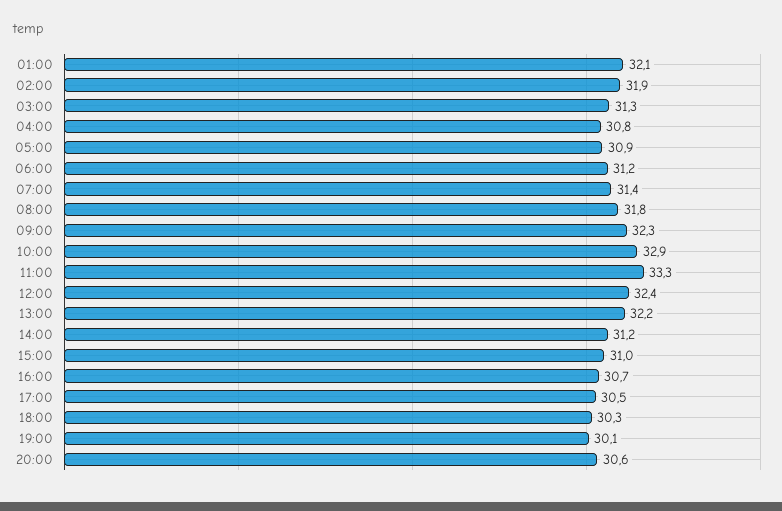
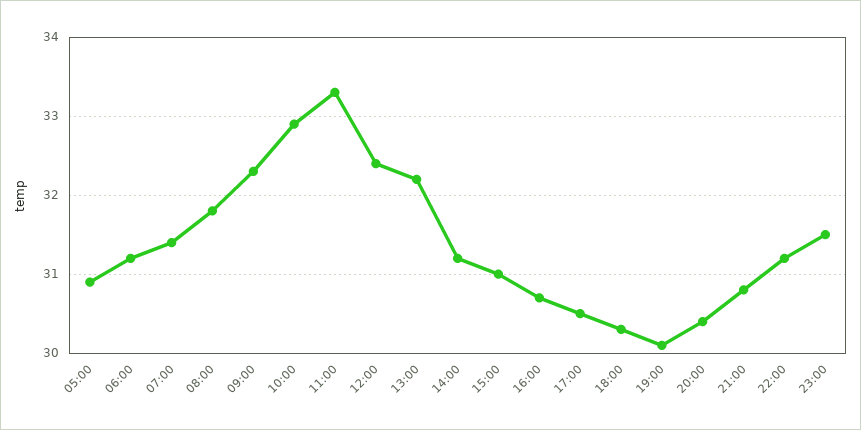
01:00: 32.1 -> none
02:00: 31.9 -> none
03:00: 31.3 -> none
04:00: 30.8 -> none
20:00: 30.6 -> 30.4
21:00: none -> 30.8
22:00: none -> 31.2
23:00: none -> 31.5

